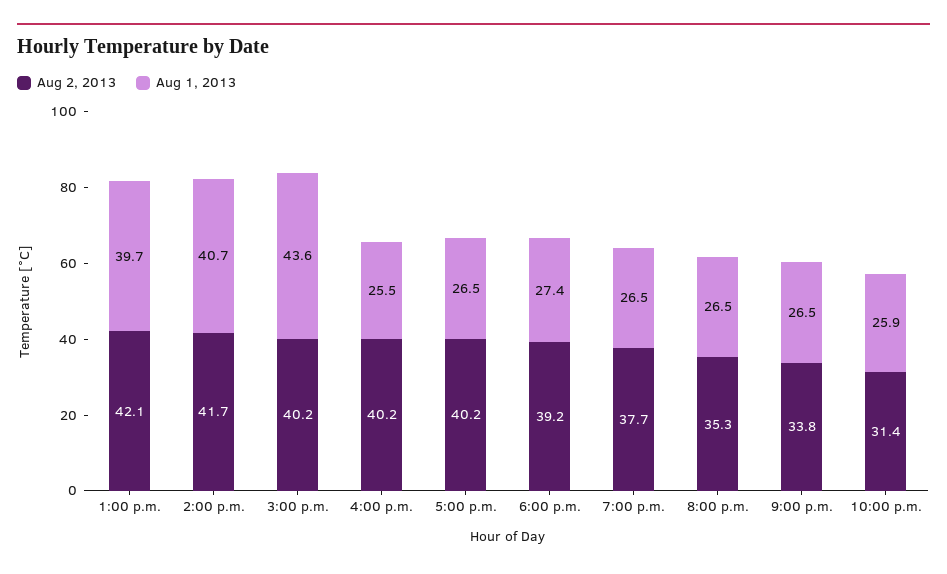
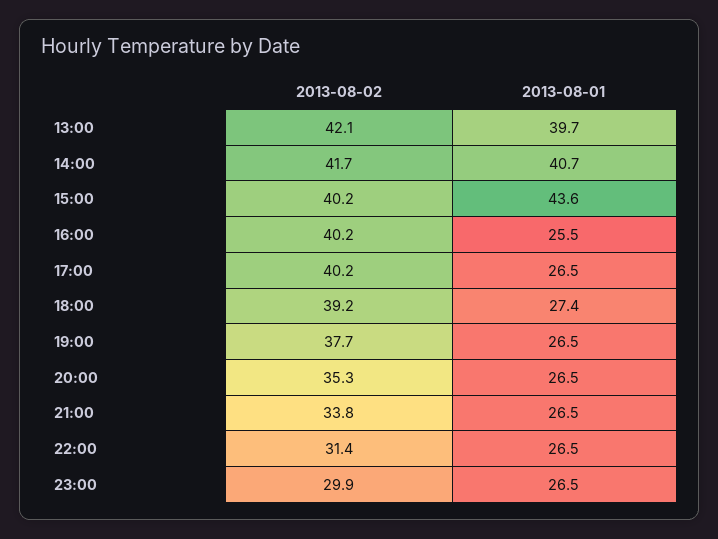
Aug 1, 2013, 10:00 p.m.: 25.9 -> 26.5
Aug 2, 2013, 23:00: none -> 29.9
Aug 1, 2013, 23:00: none -> 26.5

